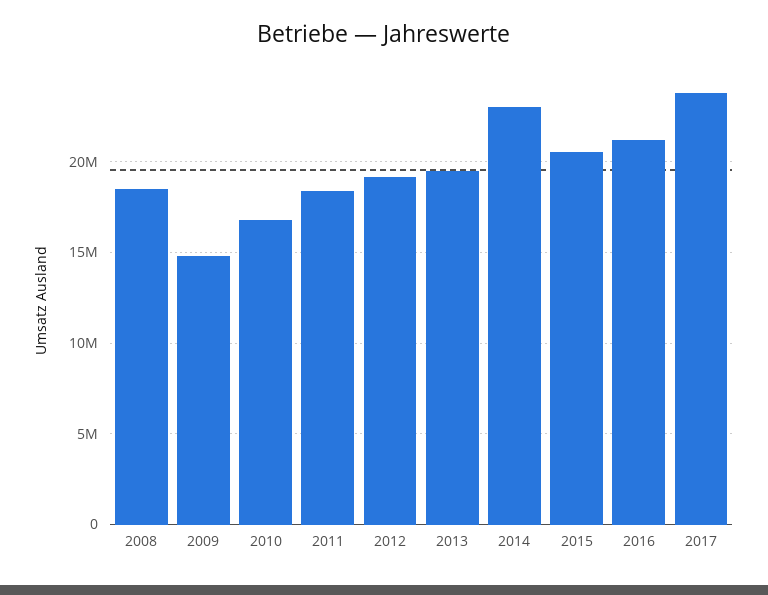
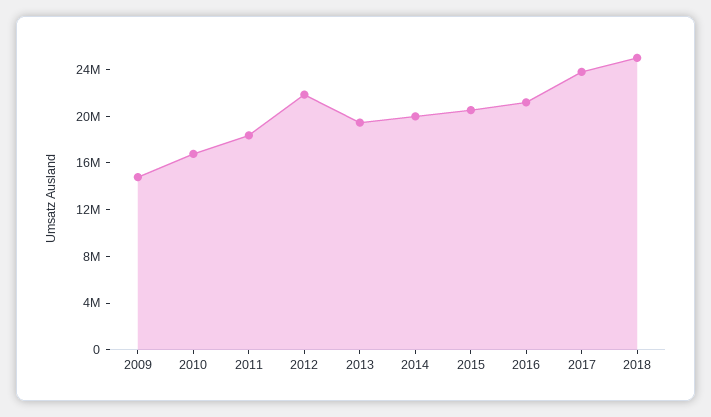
2008: 18500000 -> none
2012: 19000000 -> 22000000
2014: 23000000 -> 20000000
2018: none -> 25000000

